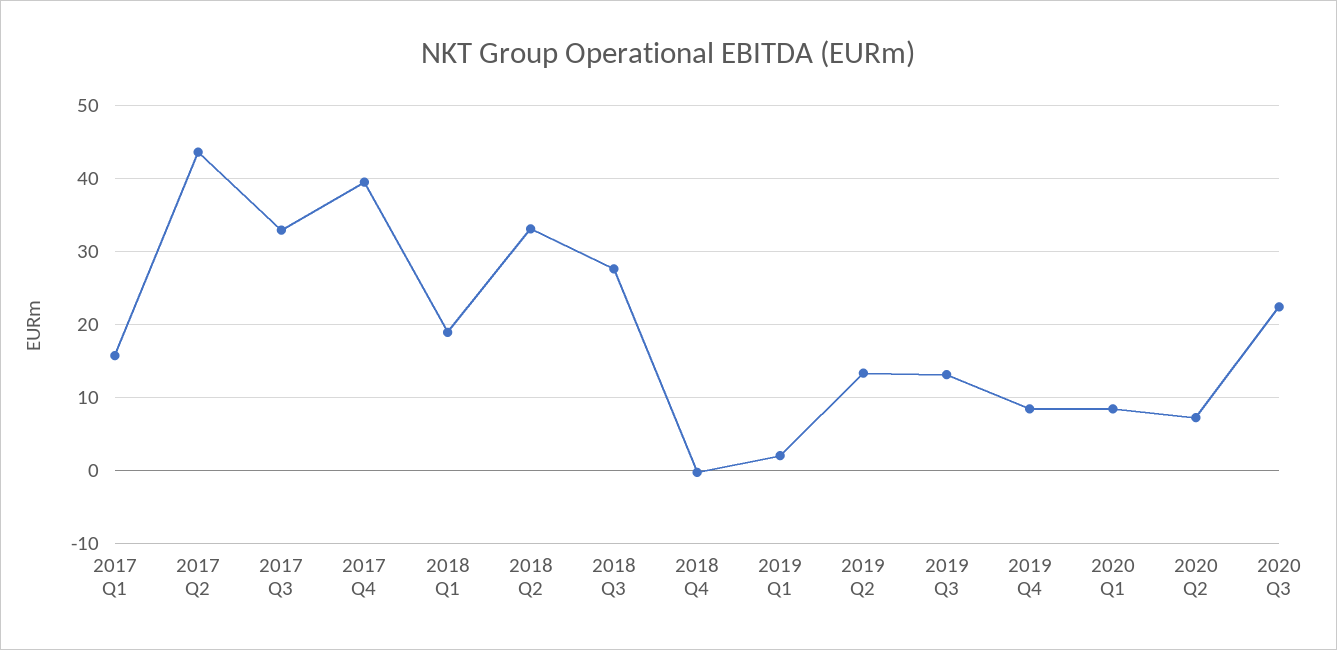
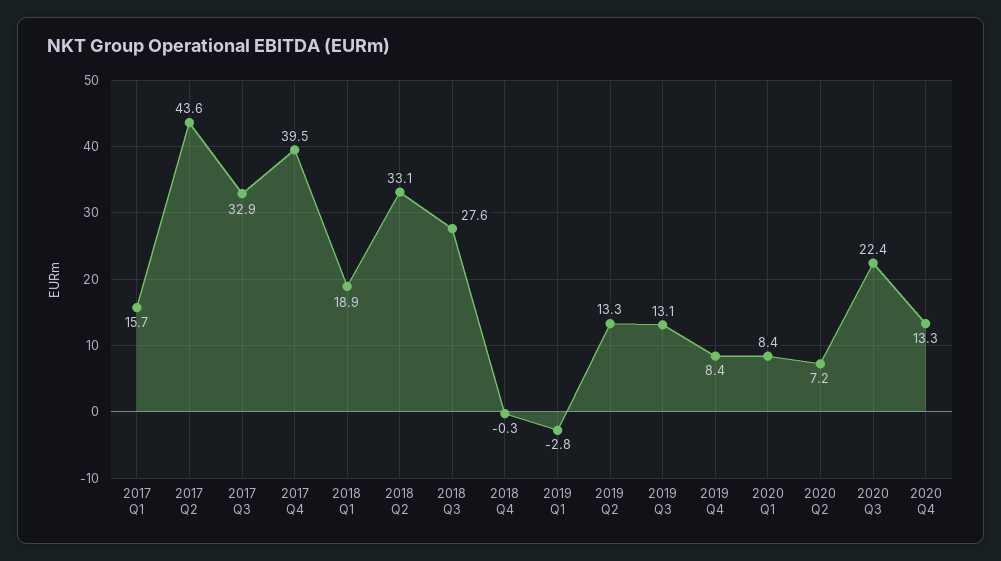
2019 Q1: 2 -> -2.8
2020 Q4: none -> 13.3

